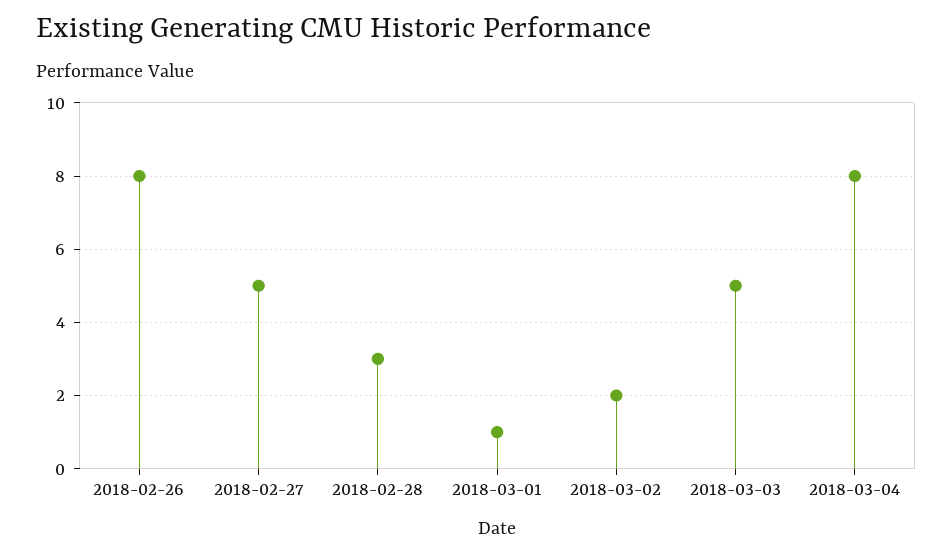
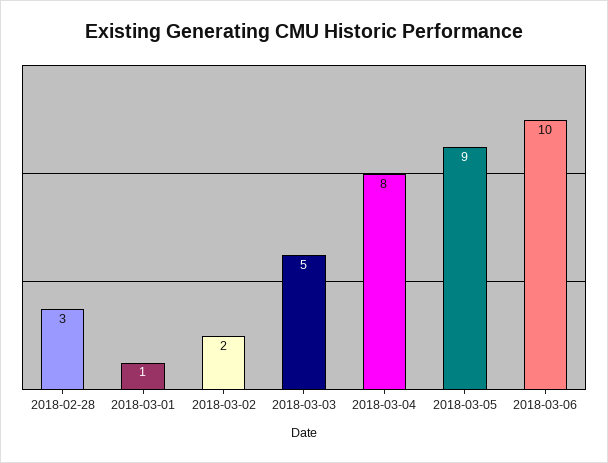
2018-02-26: 8 -> none
2018-02-27: 5 -> none
2018-03-05: none -> 9
2018-03-06: none -> 10

